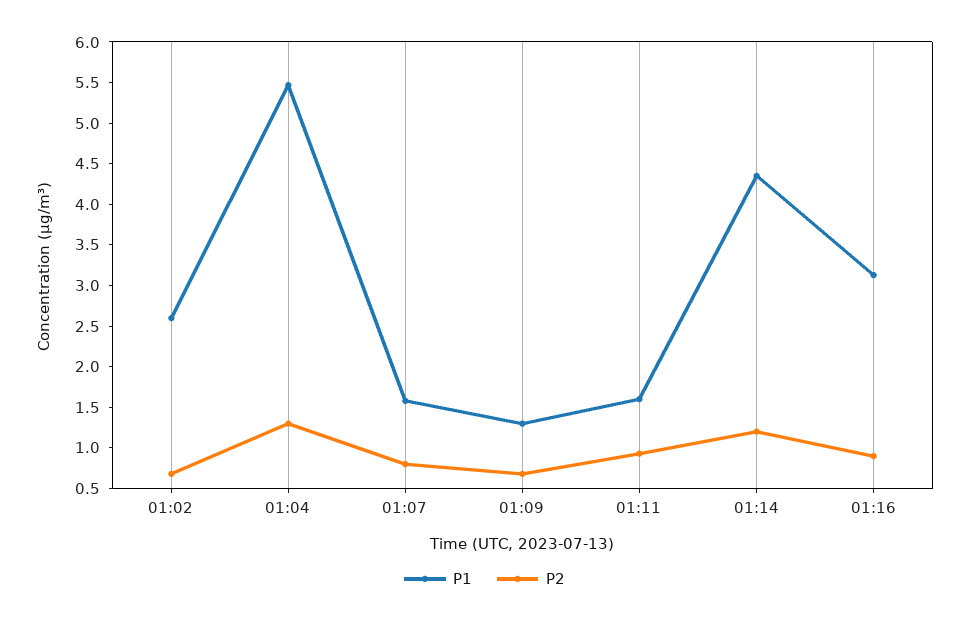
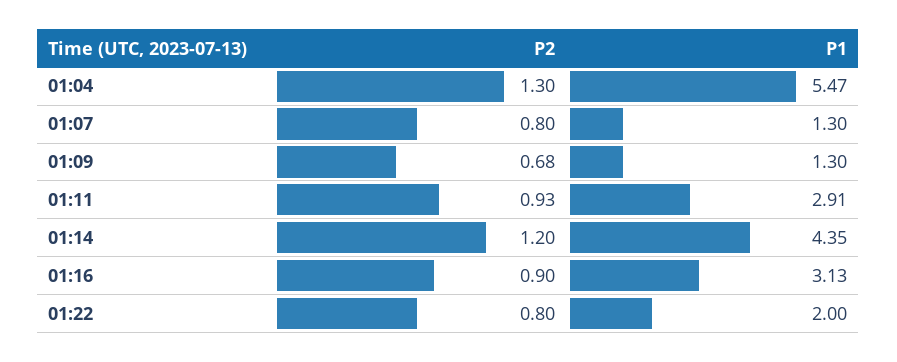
P1, 01:02: 2.6 -> none
P2, 01:02: 0.7 -> none
P1, 01:07: 1.6 -> 1.3
P1, 01:11: 1.6 -> 2.91
P2, 01:22: none -> 0.8
P1, 01:22: none -> 2

